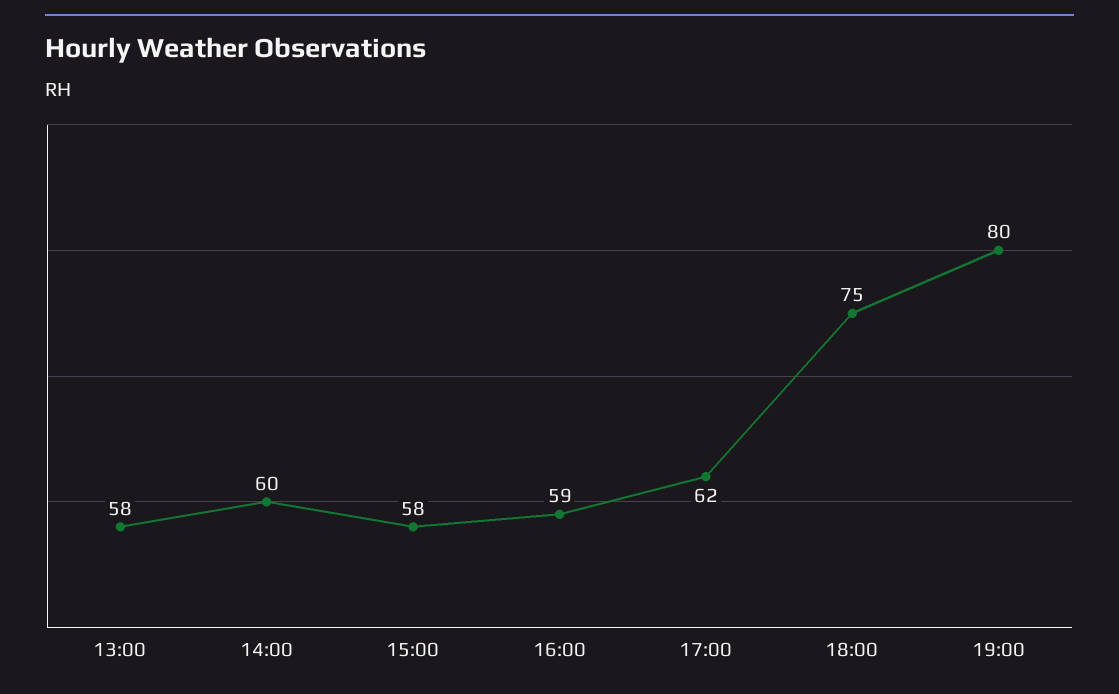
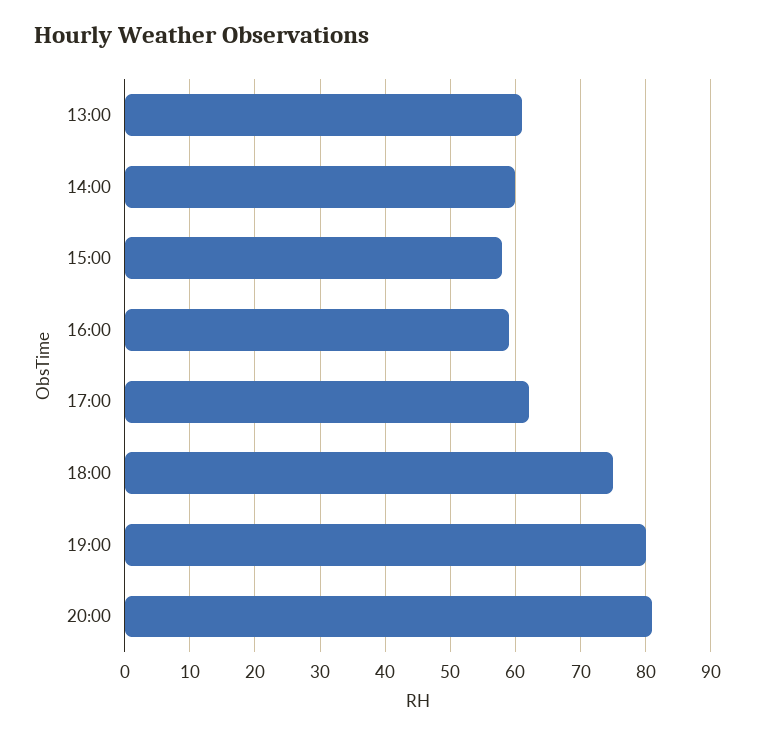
13:00: 58 -> 61
20:00: none -> 81

